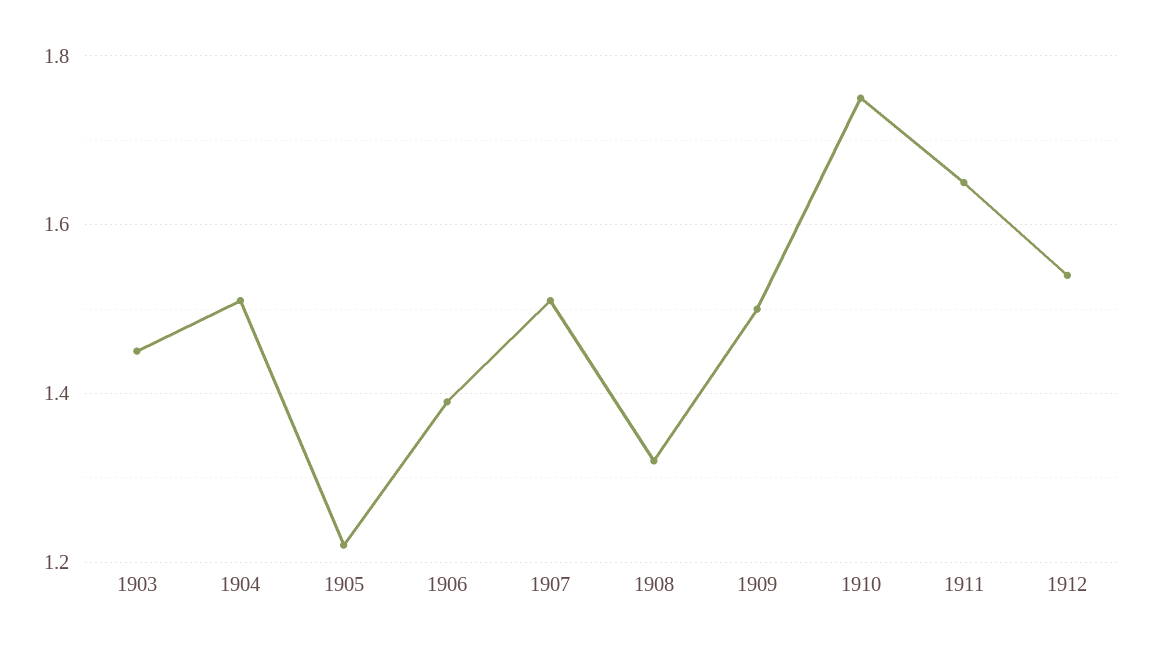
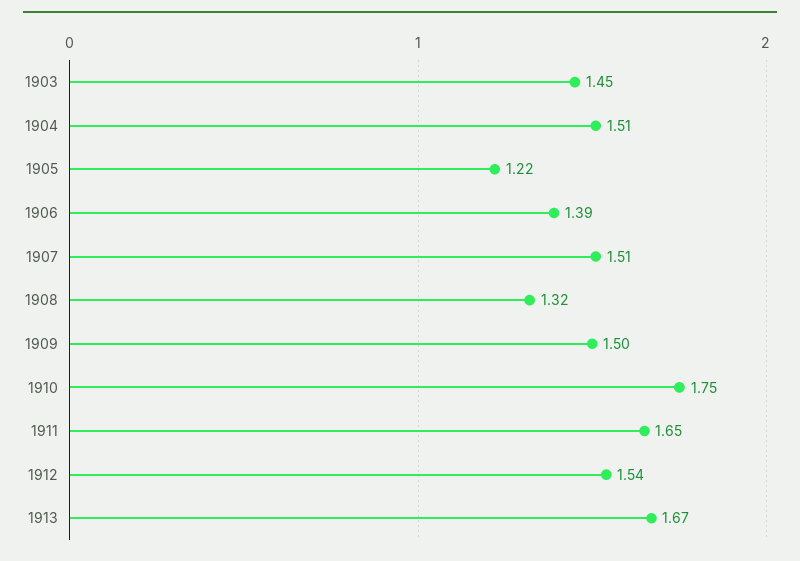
1913: none -> 1.67

